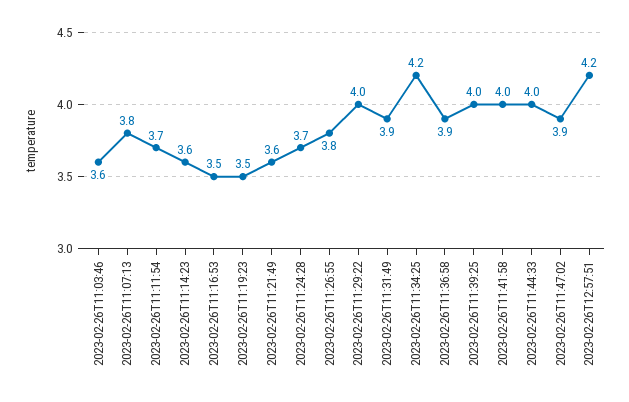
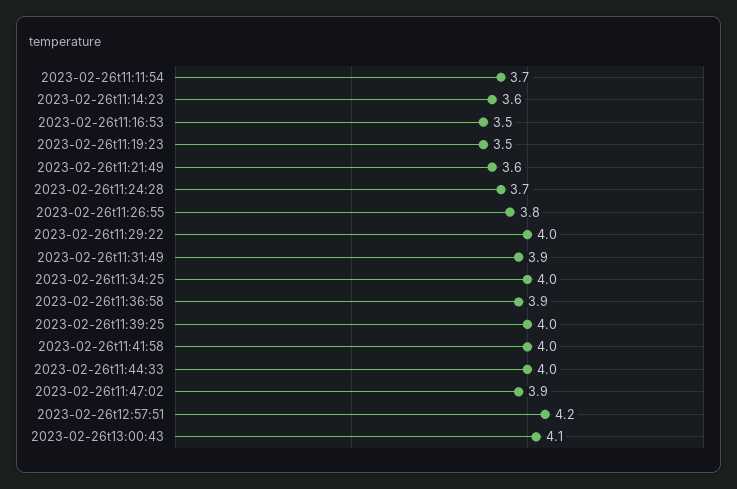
2023-02-26T11:03:46: 3.6 -> none
2023-02-26T11:07:13: 3.8 -> none
2023-02-26T11:34:25: 4.2 -> 4
2023-02-26t13:00:43: none -> 4.1

